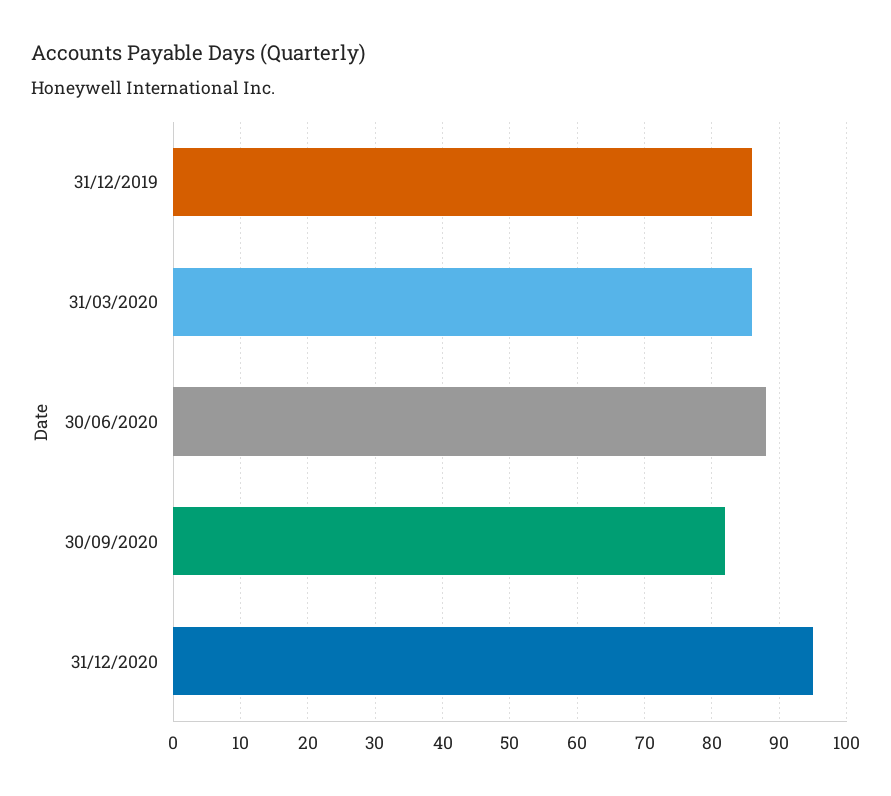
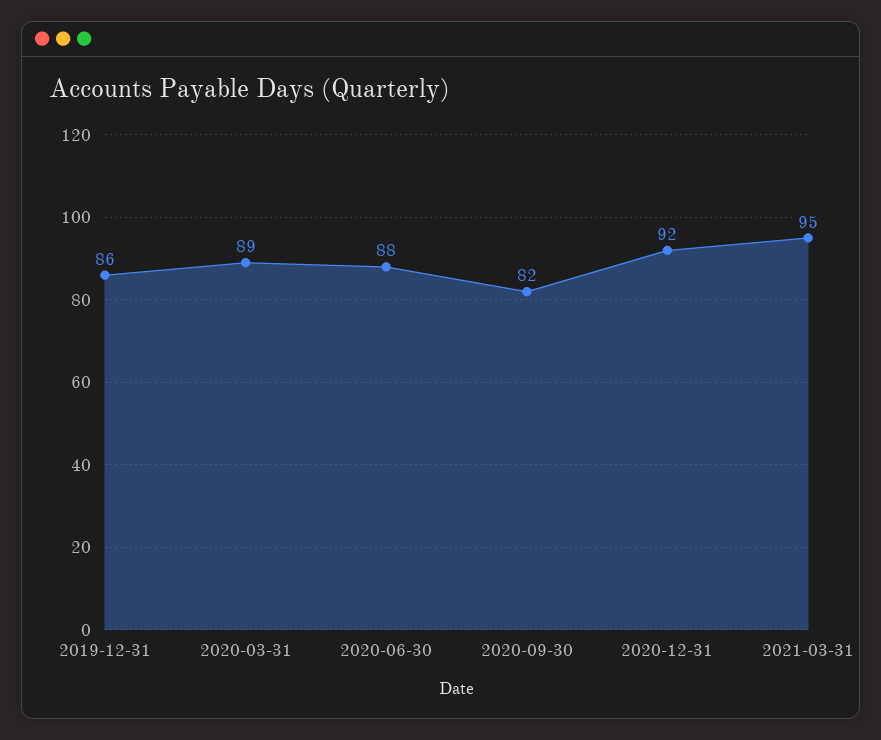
31/03/2020: 86 -> 89
31/12/2020: 95 -> 92
2021-03-31: none -> 95

